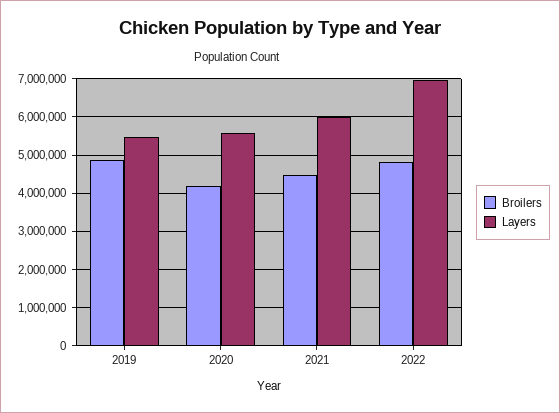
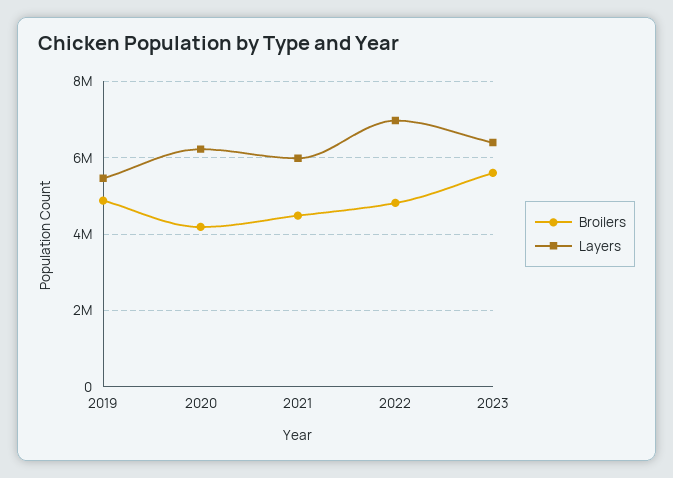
Layers, 2020: 5600000 -> 6200000
Broilers, 2023: none -> 5600000
Layers, 2023: none -> 6400000

